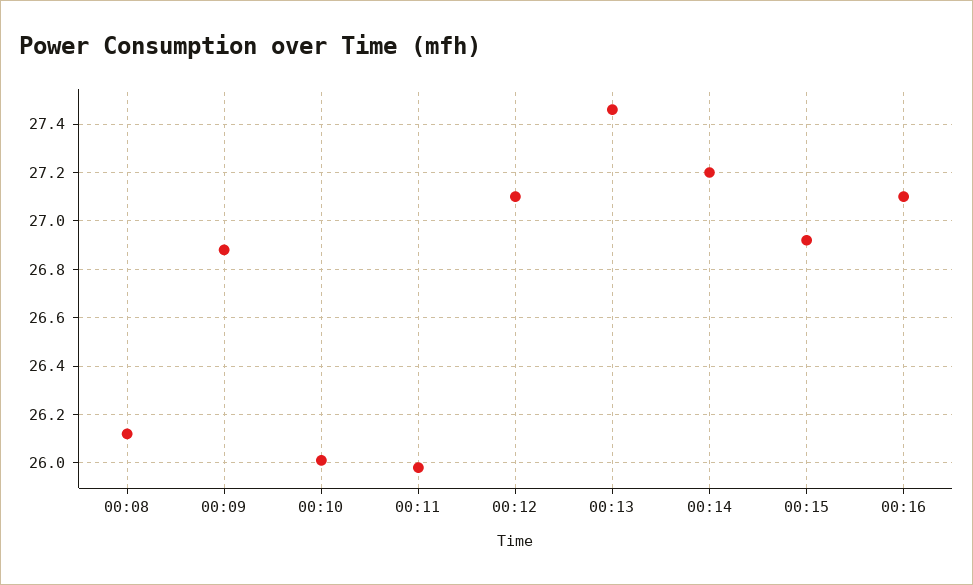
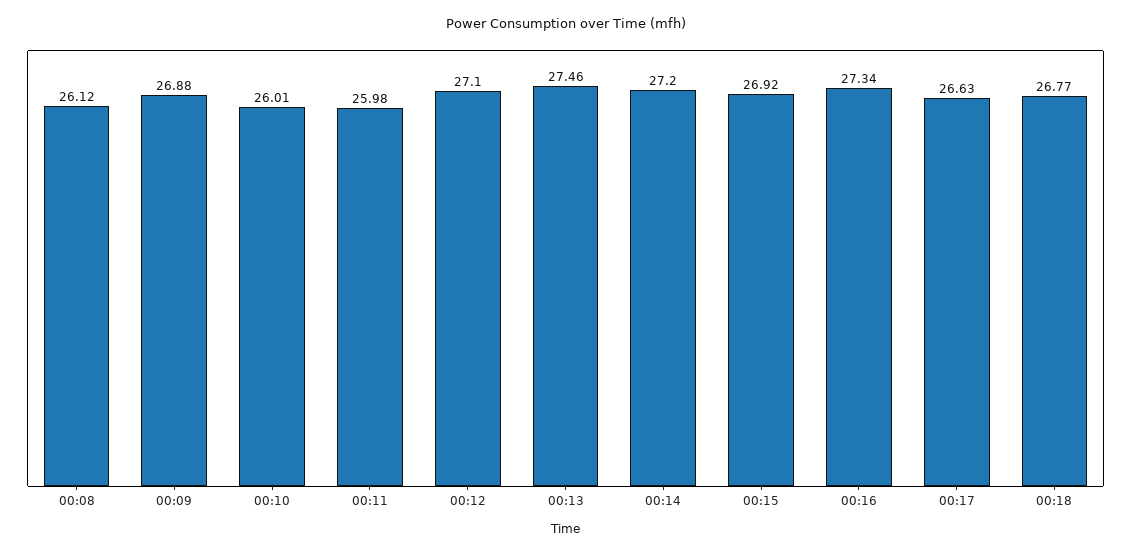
00:16: 27.1 -> 27.34
00:17: none -> 26.63
00:18: none -> 26.77

